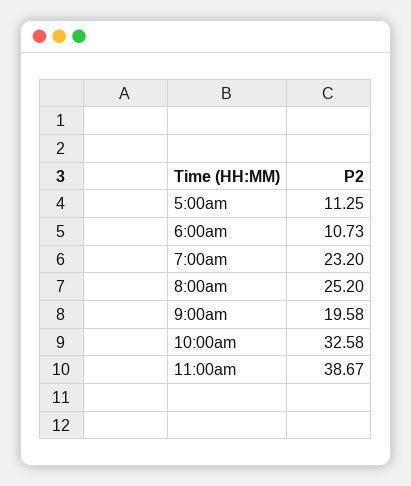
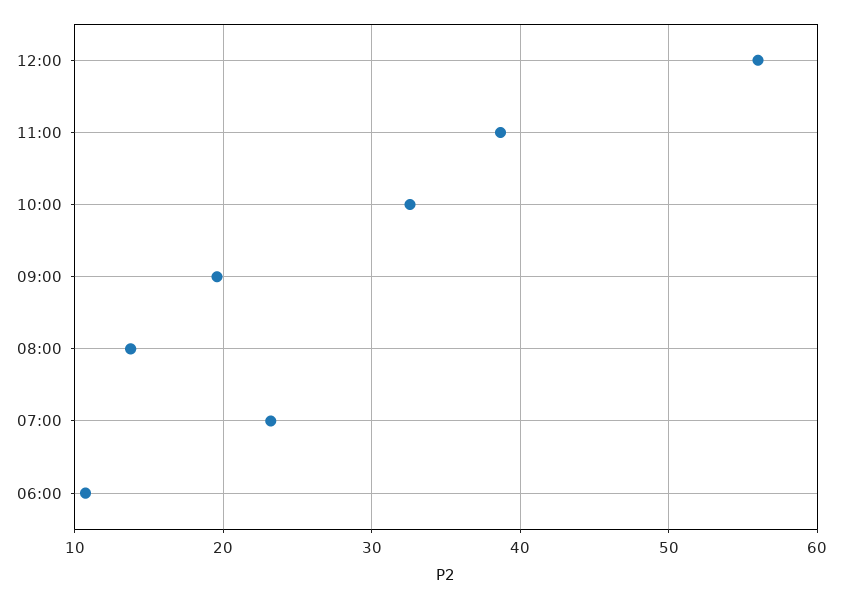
5:00am: 11.25 -> none
8:00am: 25.2 -> 14
12:00: none -> 56

